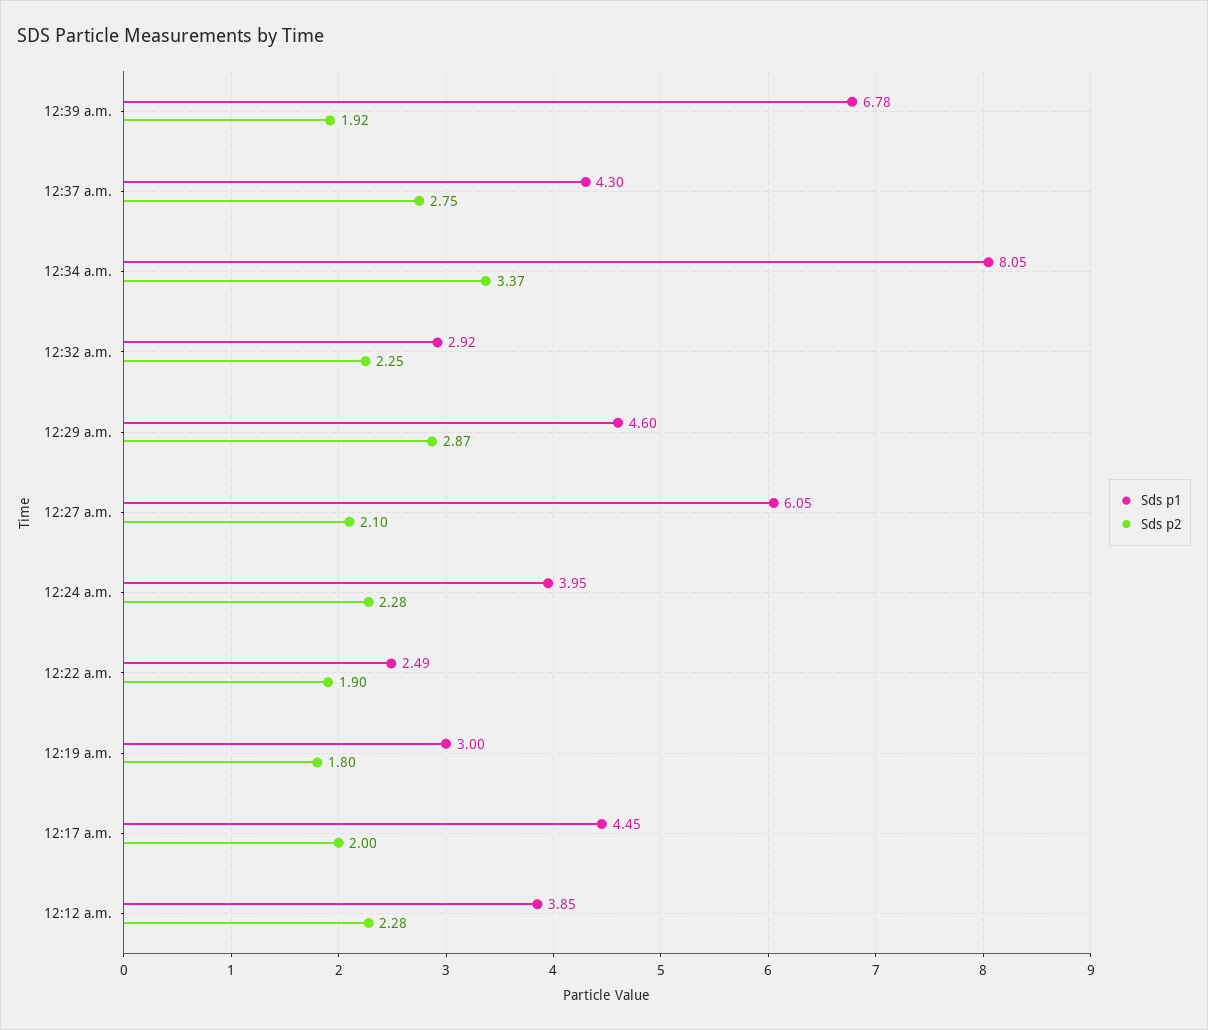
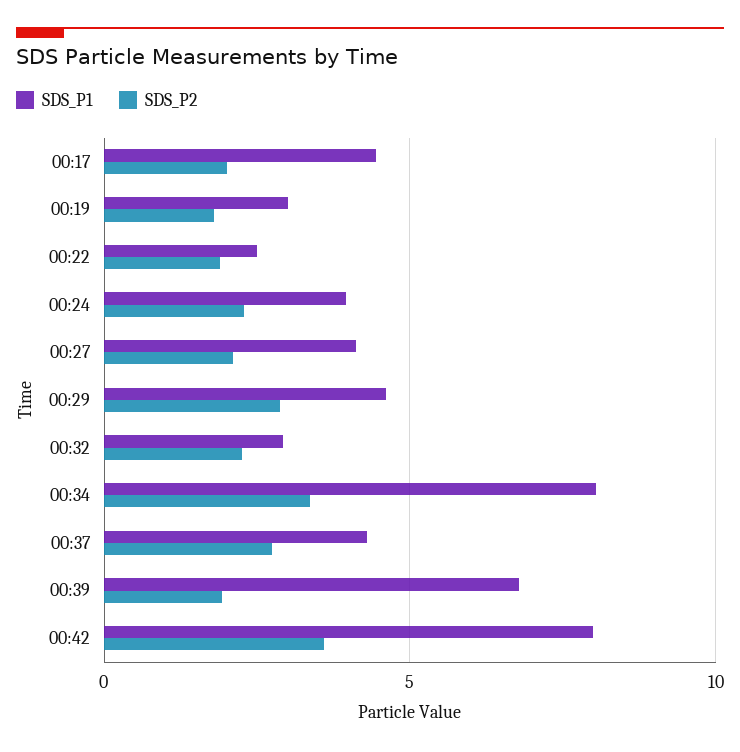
Sds p1, 12:27 a.m.: 6.05 -> 4
Sds p1, 12:12 a.m.: 3.85 -> none
Sds p2, 12:12 a.m.: 2.28 -> none
Sds p1, 00:42: none -> 8
Sds p2, 00:42: none -> 3.5

